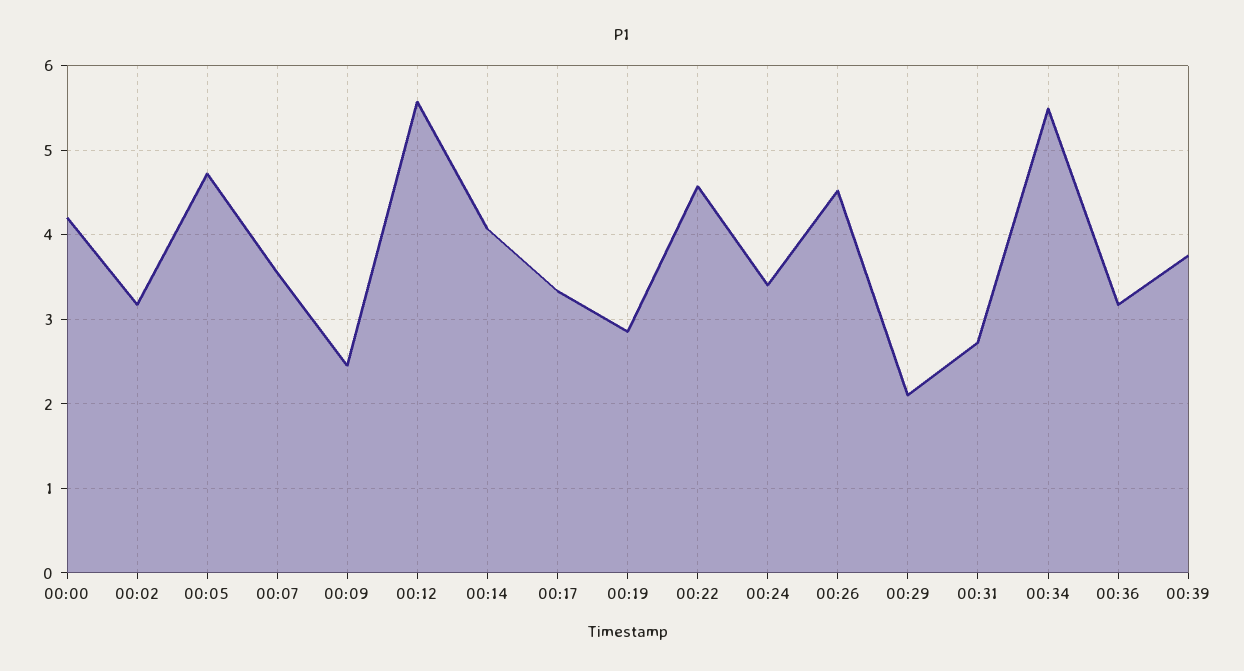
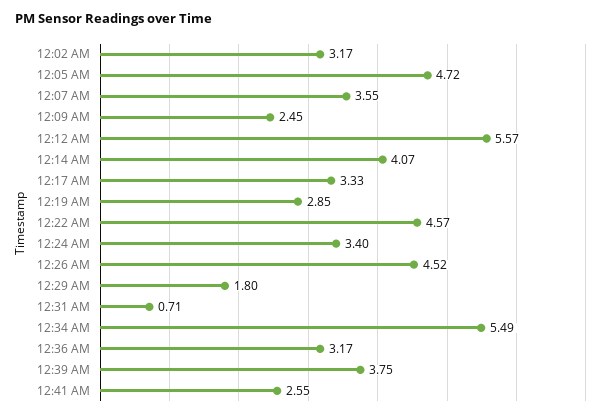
00:00: 4.2 -> none
00:29: 2.1 -> 1.8
00:31: 2.7 -> 0.71
12:41 AM: none -> 2.55

